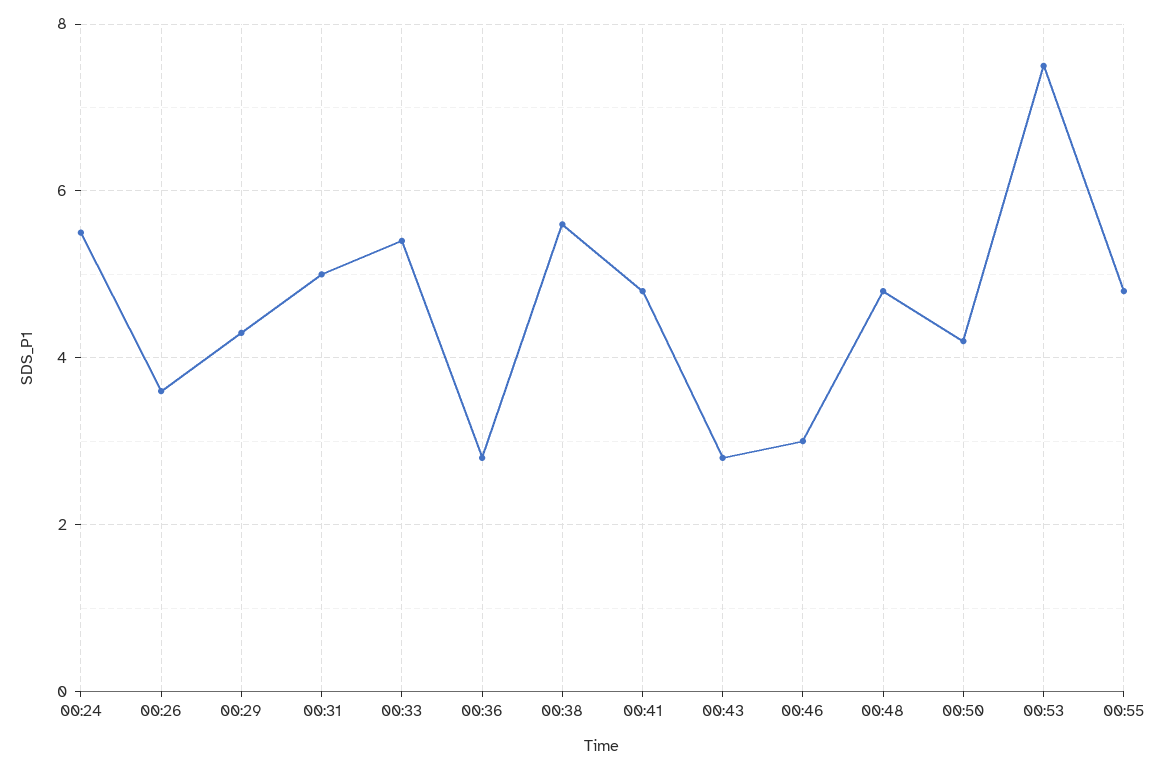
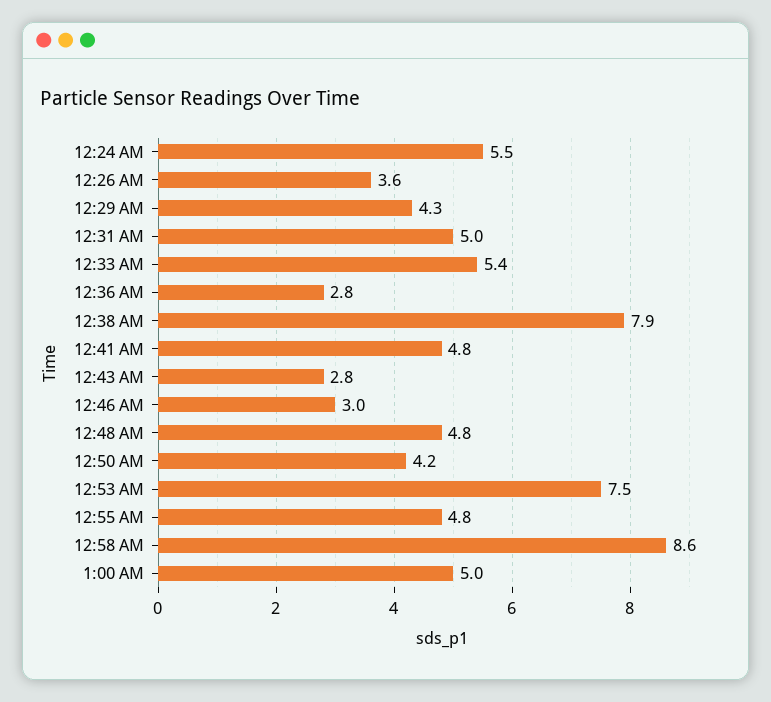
00:38: 5.5 -> 7.9
12:58 AM: none -> 8.6
1:00 AM: none -> 5

